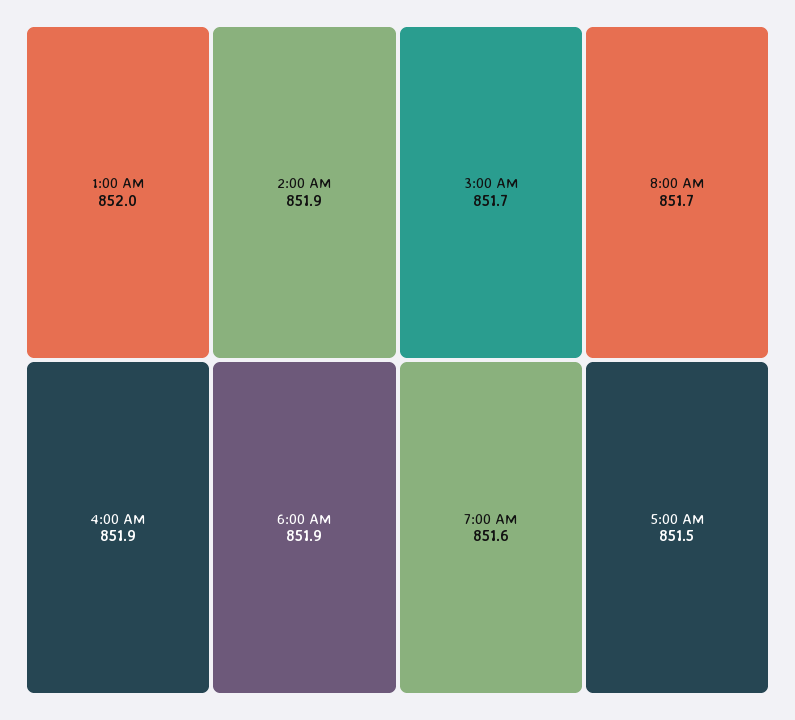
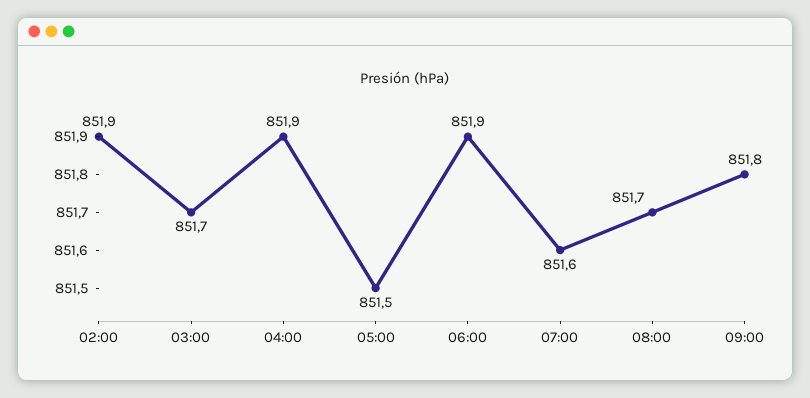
1:00 AM: 852 -> none
09:00: none -> 851.8

